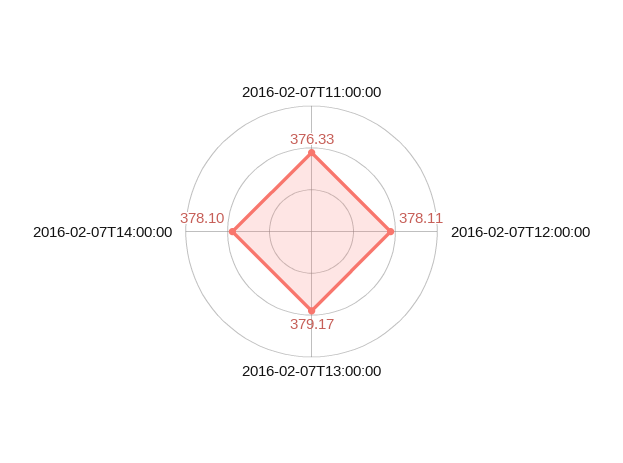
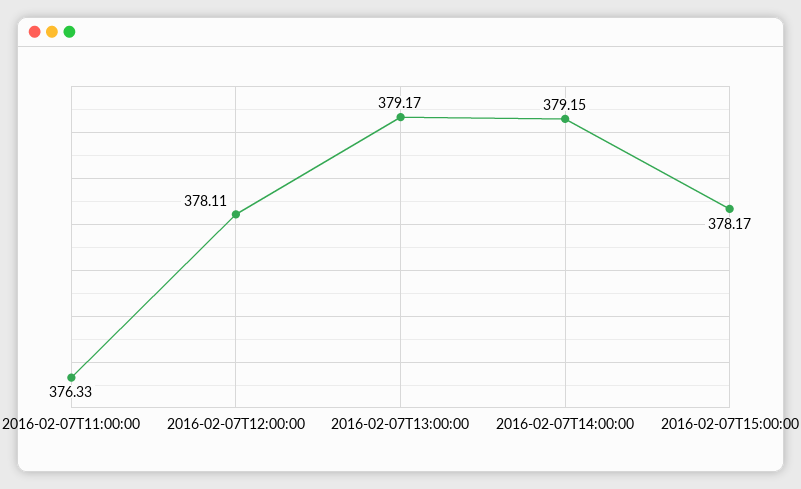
2016-02-07T14:00:00: 378.1 -> 379.15
2016-02-07T15:00:00: none -> 378.17

